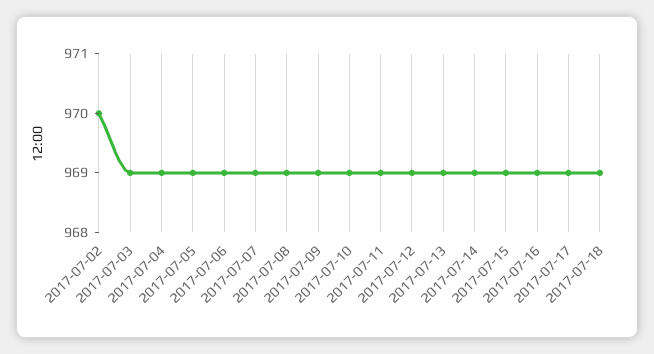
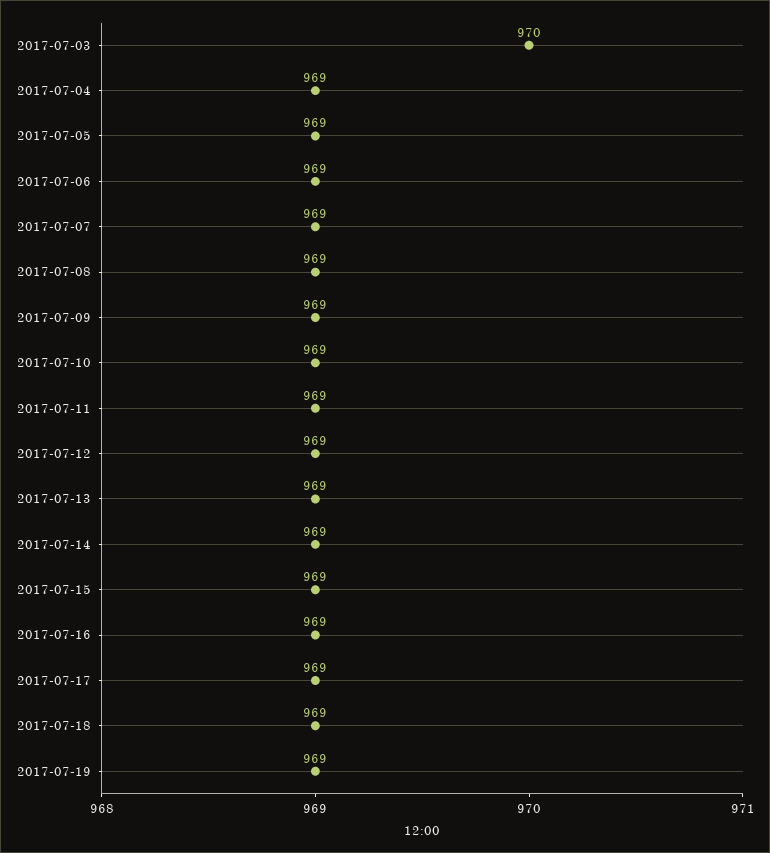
2017-07-02: 970 -> none
2017-07-03: 969 -> 970
2017-07-19: none -> 969

